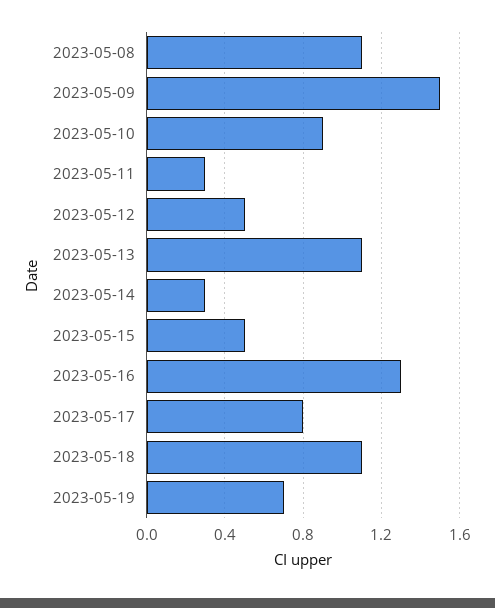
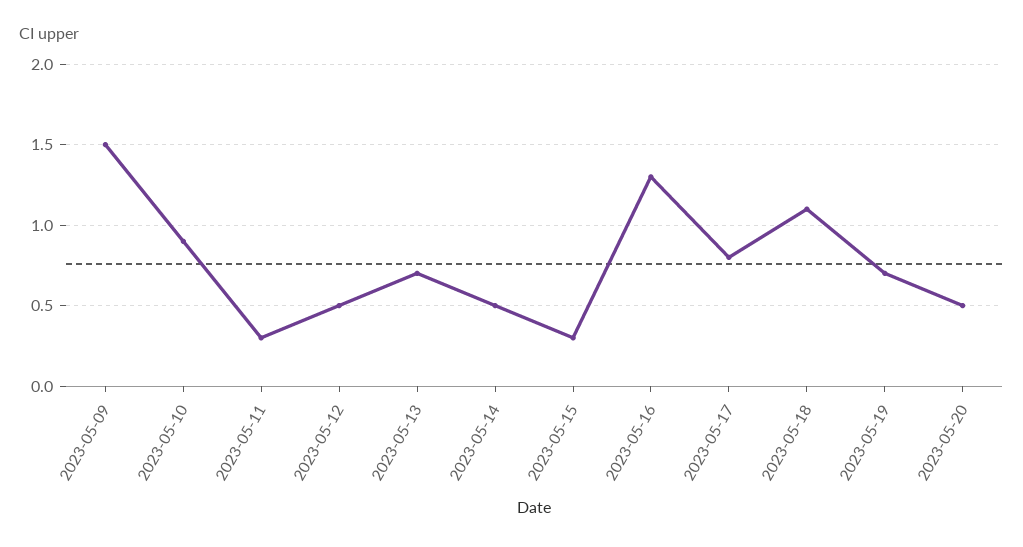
2023-05-08: 1.1 -> none
2023-05-13: 1.1 -> 0.7
2023-05-14: 0.3 -> 0.5
2023-05-15: 0.5 -> 0.3
2023-05-20: none -> 0.5

